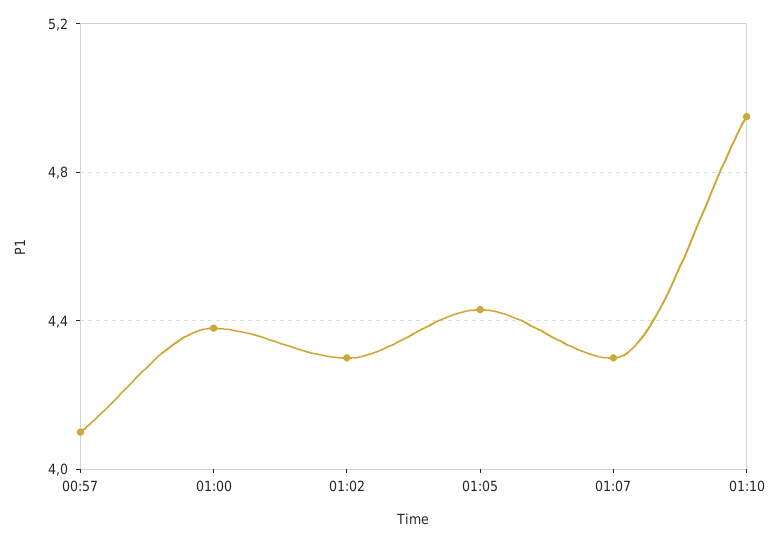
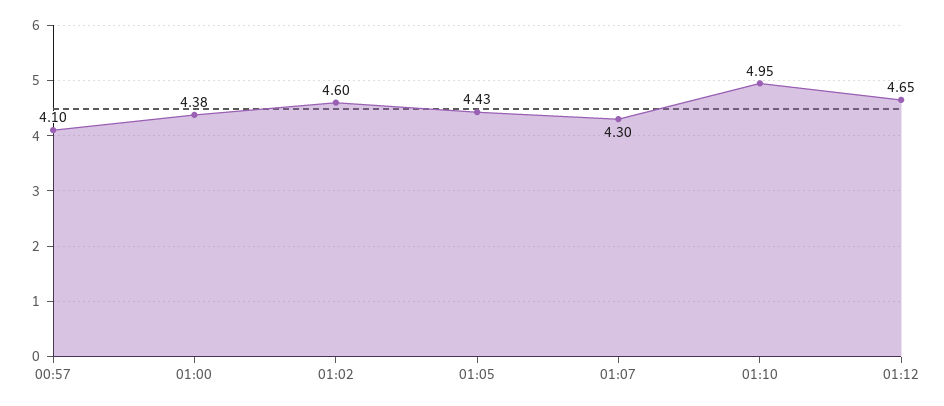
01:02: 4.3 -> 4.6
01:12: none -> 4.65

